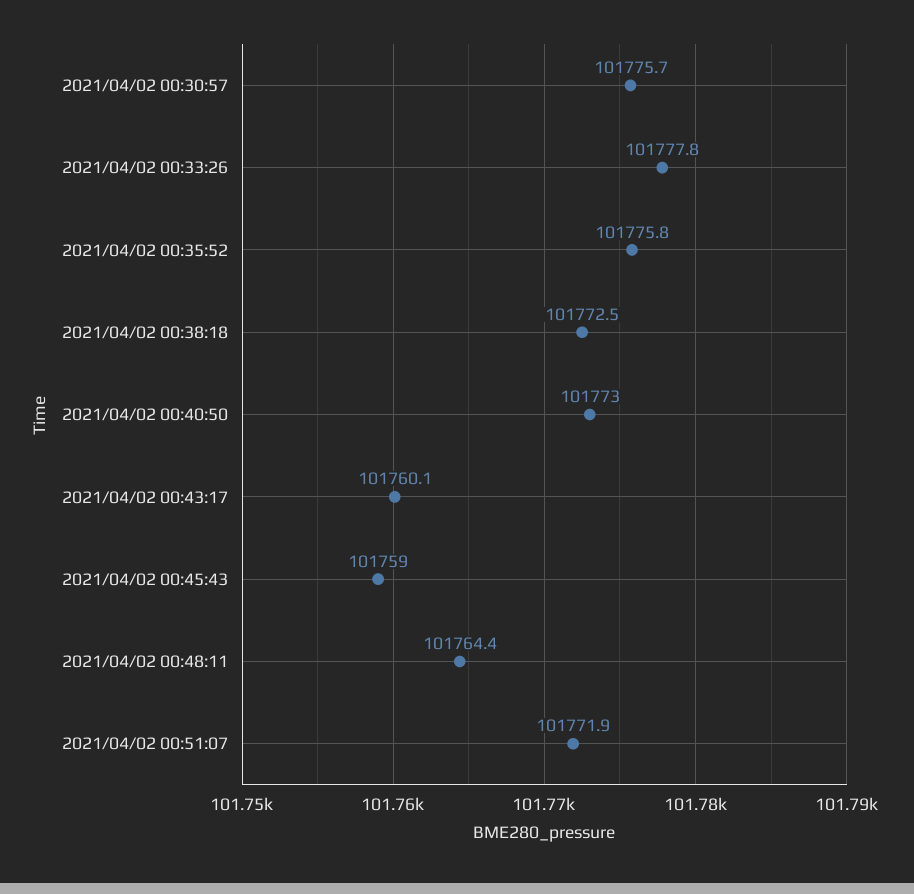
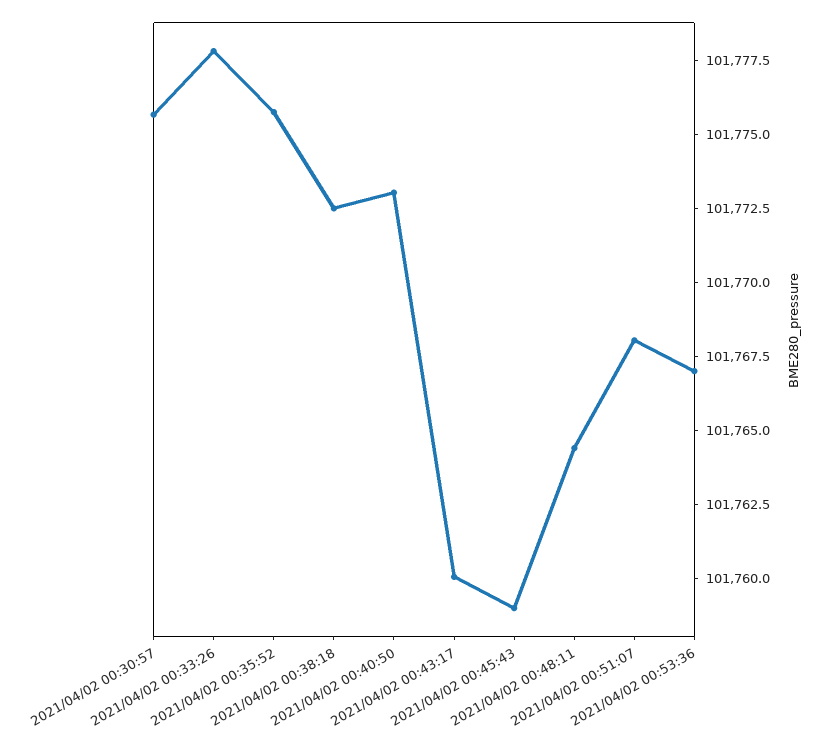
2021/04/02 00:51:07: 101771.9 -> 101768
2021/04/02 00:53:36: none -> 101767

